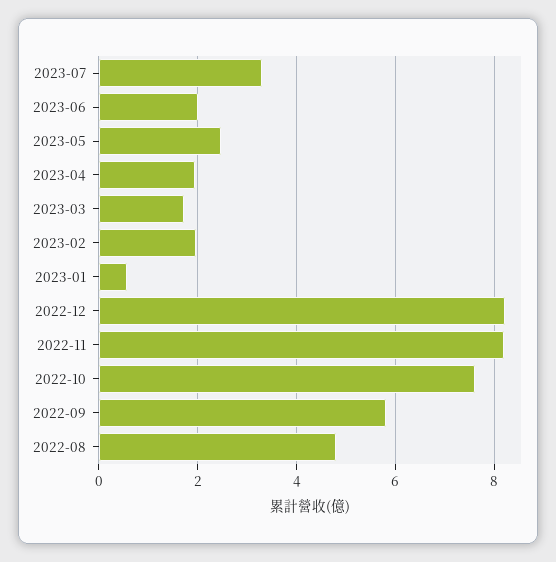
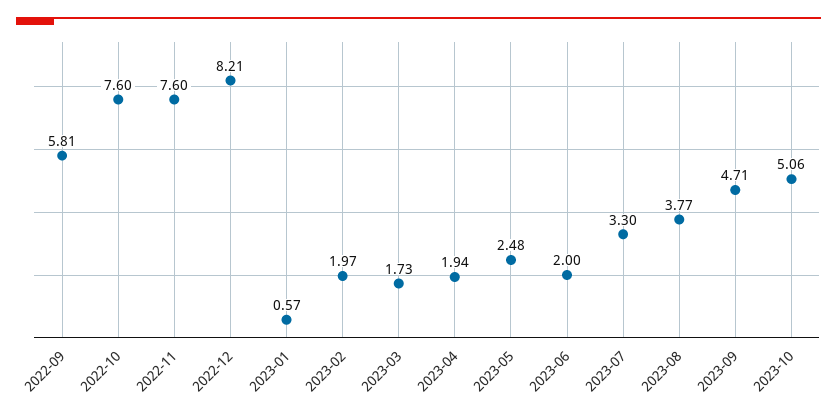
2022-11: 8.2 -> 7.6
2022-08: 4.8 -> none
2023-08: none -> 3.77
2023-09: none -> 4.71
2023-10: none -> 5.06

